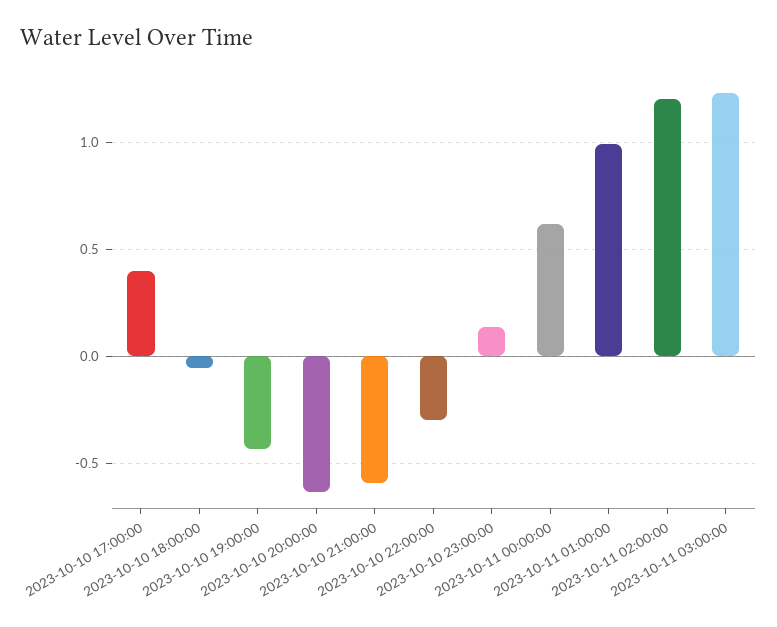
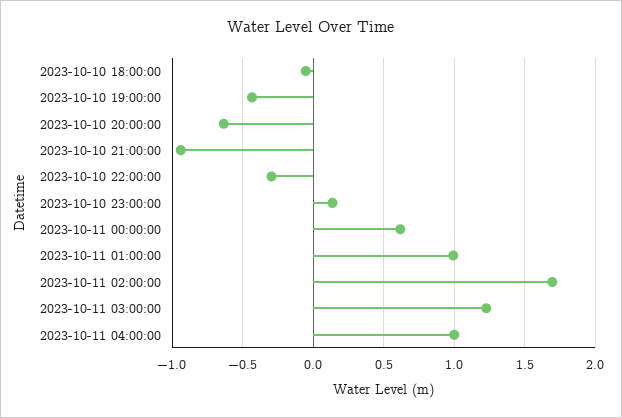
2023-10-10 17:00:00: 0.4 -> none
2023-10-10 21:00:00: -0.6 -> -0.95
2023-10-11 02:00:00: 1.2 -> 1.7
2023-10-11 04:00:00: none -> 1

